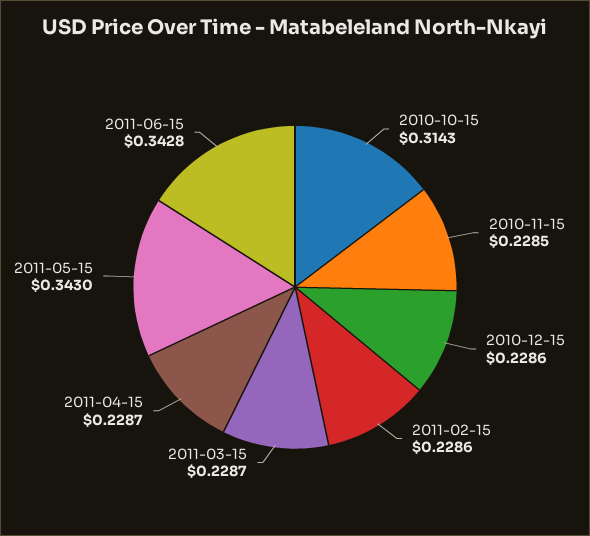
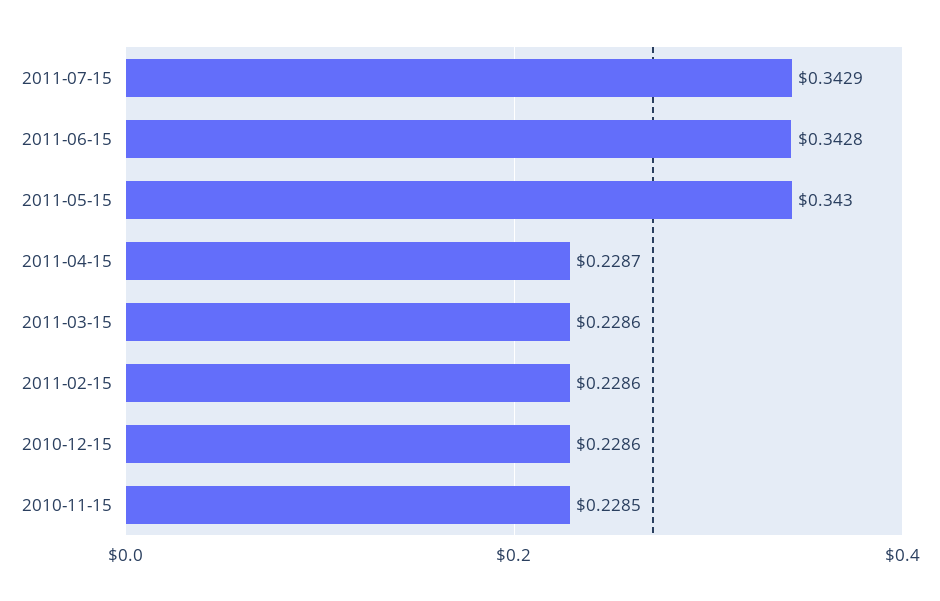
2010-10-15: 0.3143 -> none
2011-03-15: 0.2287 -> 0.2286
2011-07-15: none -> 0.3429

